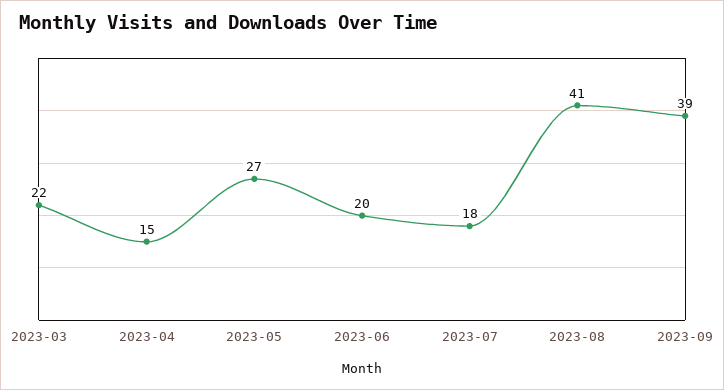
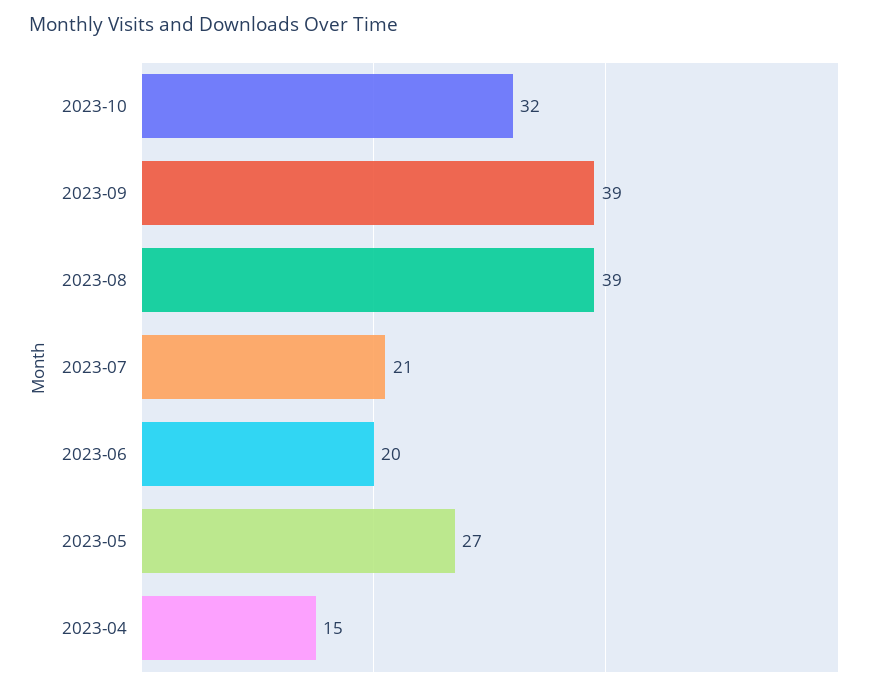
2023-03: 22 -> none
2023-07: 18 -> 21
2023-08: 41 -> 39
2023-10: none -> 32

